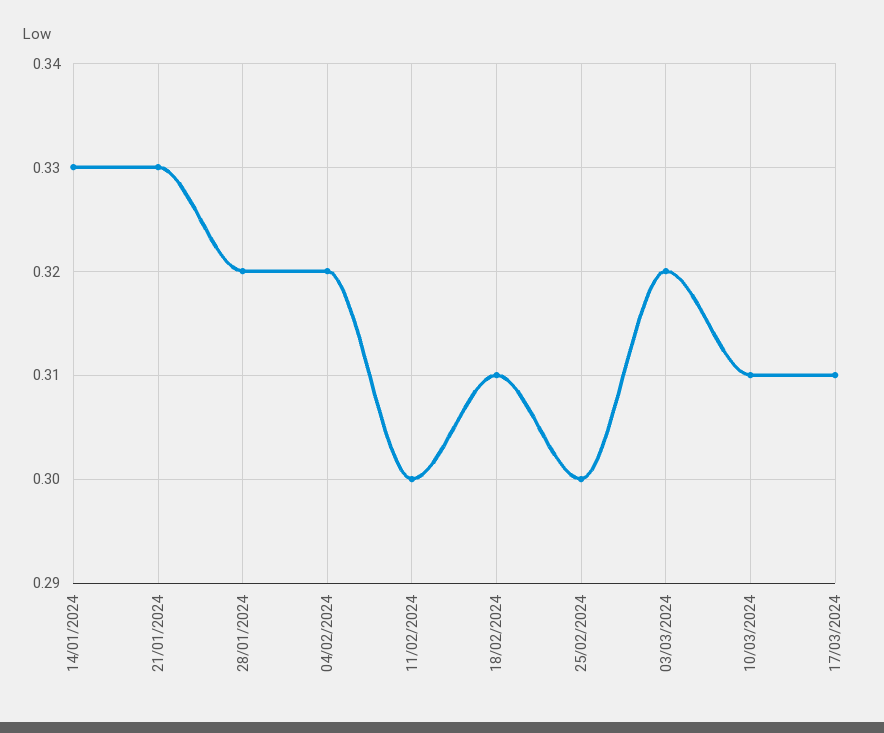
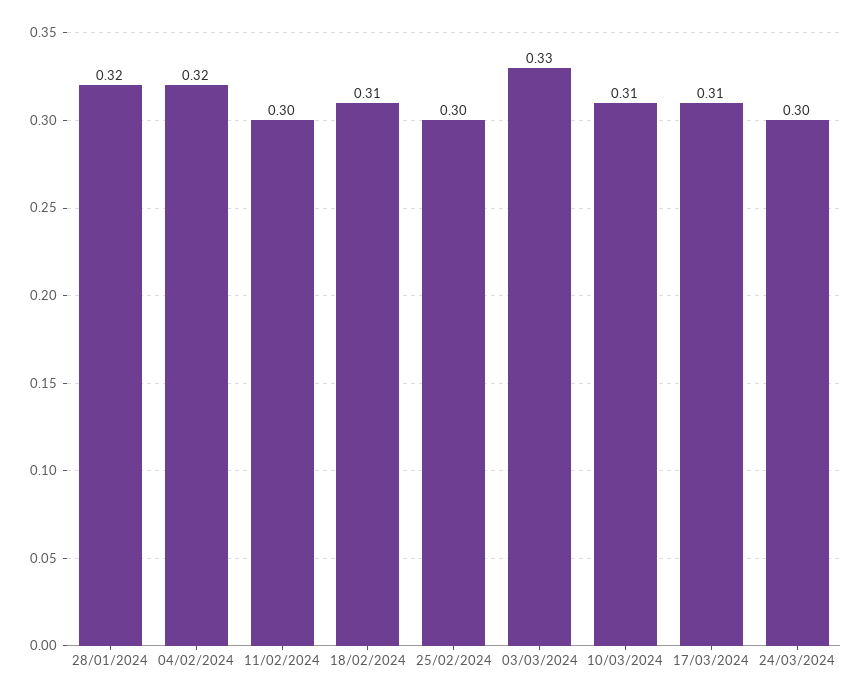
14/01/2024: 0.33 -> none
21/01/2024: 0.33 -> none
03/03/2024: 0.32 -> 0.33
24/03/2024: none -> 0.3

